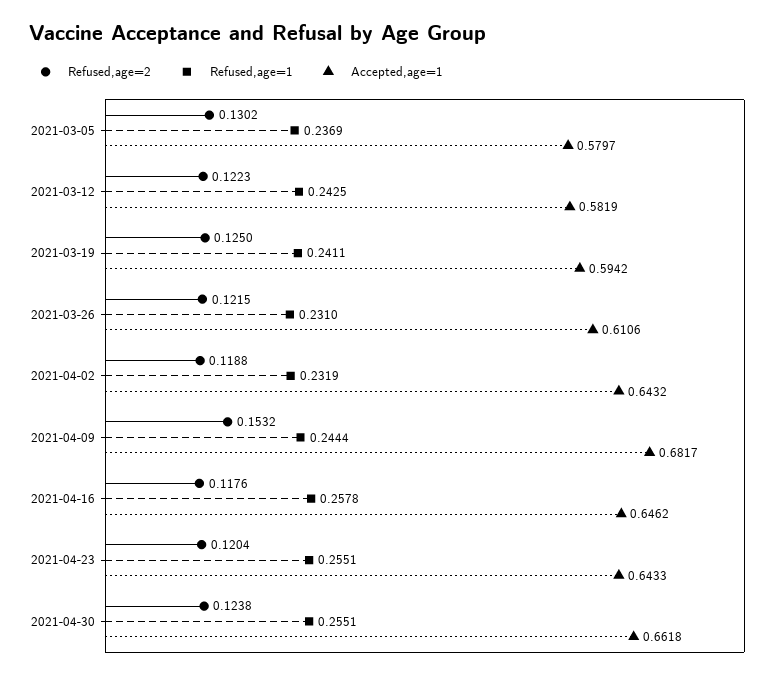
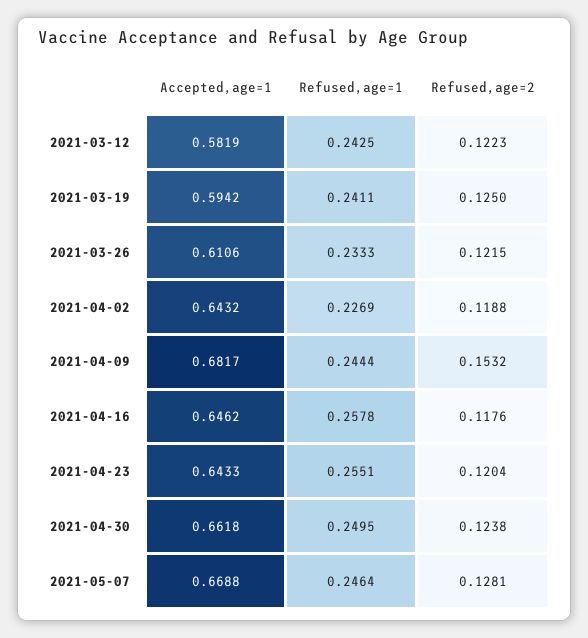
Refused,age=2, 2021-03-05: 0.1302 -> none
Refused,age=1, 2021-03-05: 0.2369 -> none
Accepted,age=1, 2021-03-05: 0.5797 -> none
Refused,age=1, 2021-03-26: 0.231 -> 0.2333
Refused,age=1, 2021-04-02: 0.2319 -> 0.2269
Refused,age=1, 2021-04-30: 0.2551 -> 0.2495
Accepted,age=1, 2021-05-07: none -> 0.6688
Refused,age=1, 2021-05-07: none -> 0.2464
Refused,age=2, 2021-05-07: none -> 0.1281

